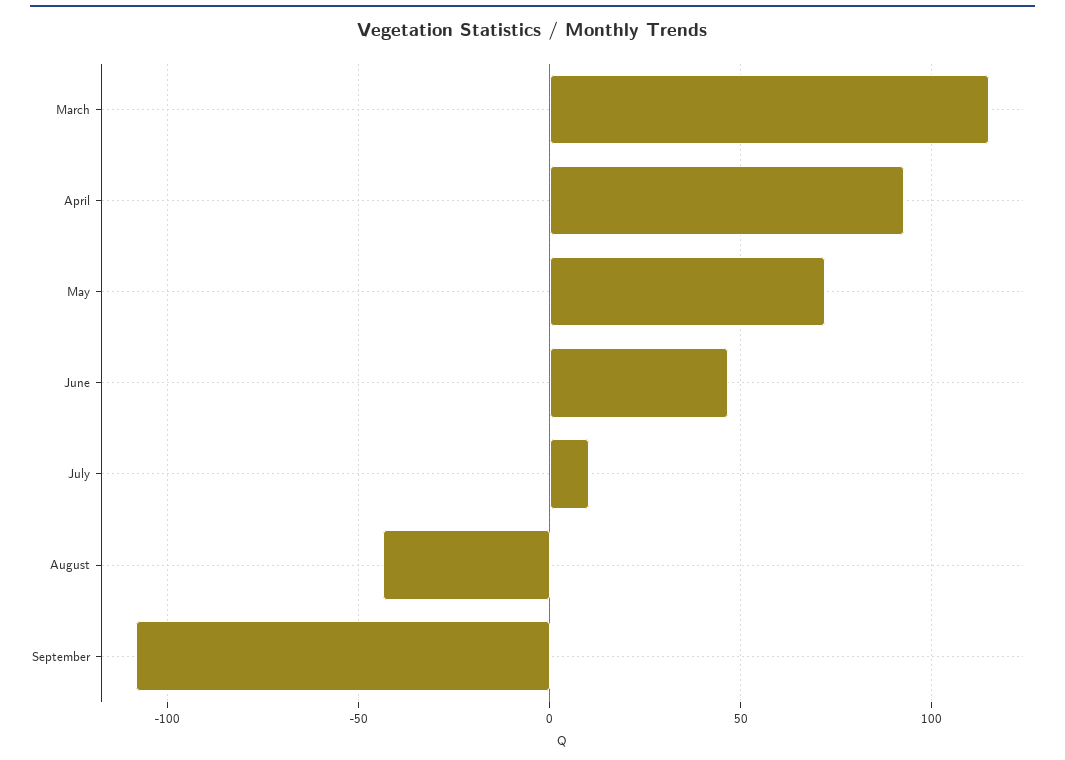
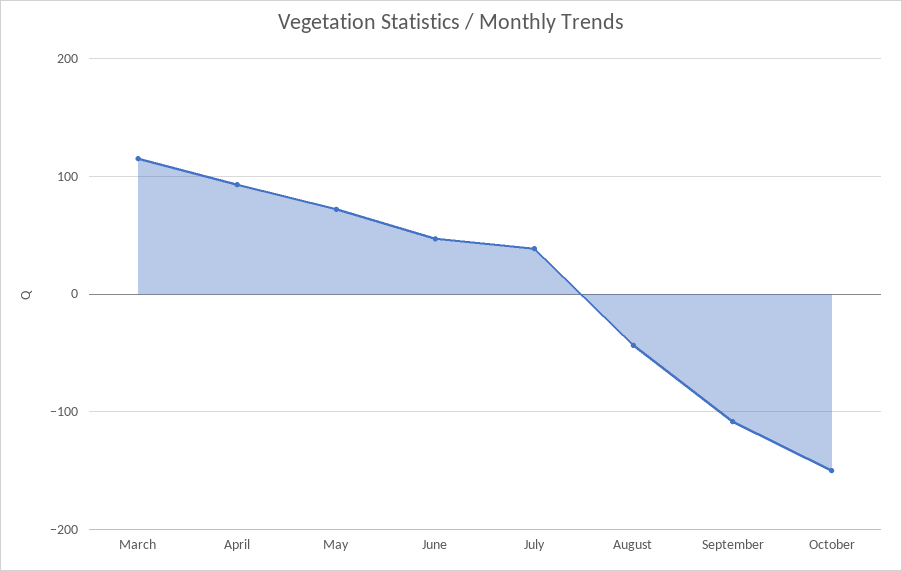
July: 10 -> 40
October: none -> -150

